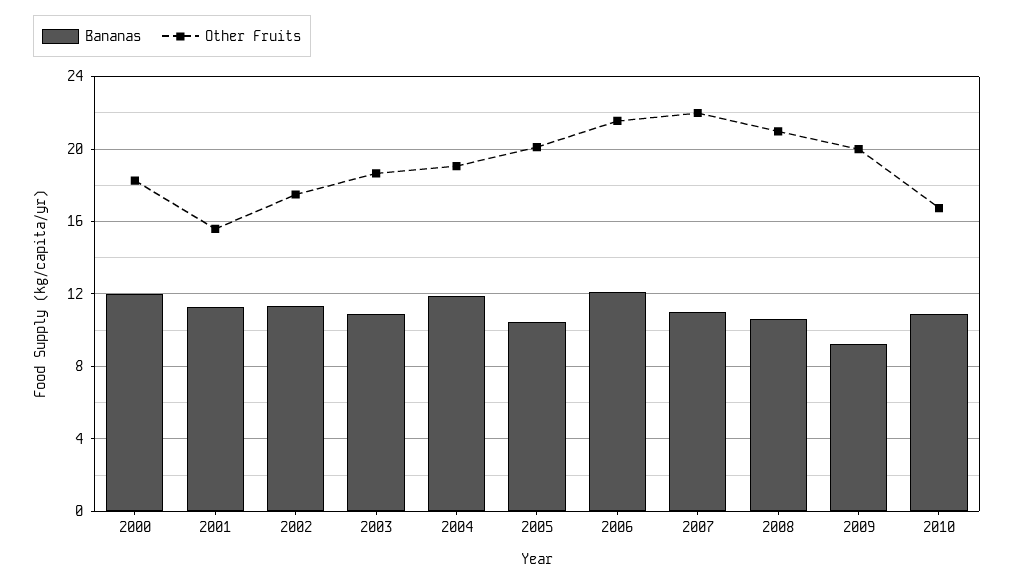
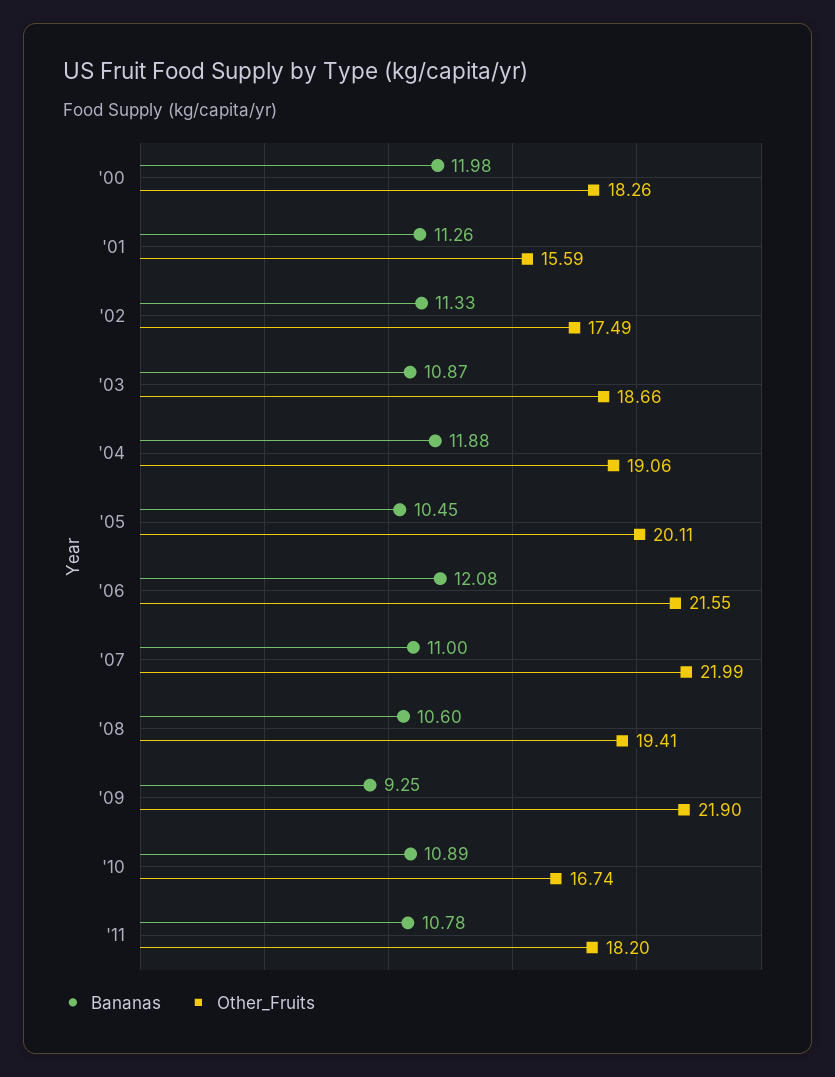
Other Fruits, 2008: 21 -> 19.41
Other Fruits, 2009: 20 -> 21.9
Bananas, '11: none -> 10.78
Other Fruits, '11: none -> 18.2

